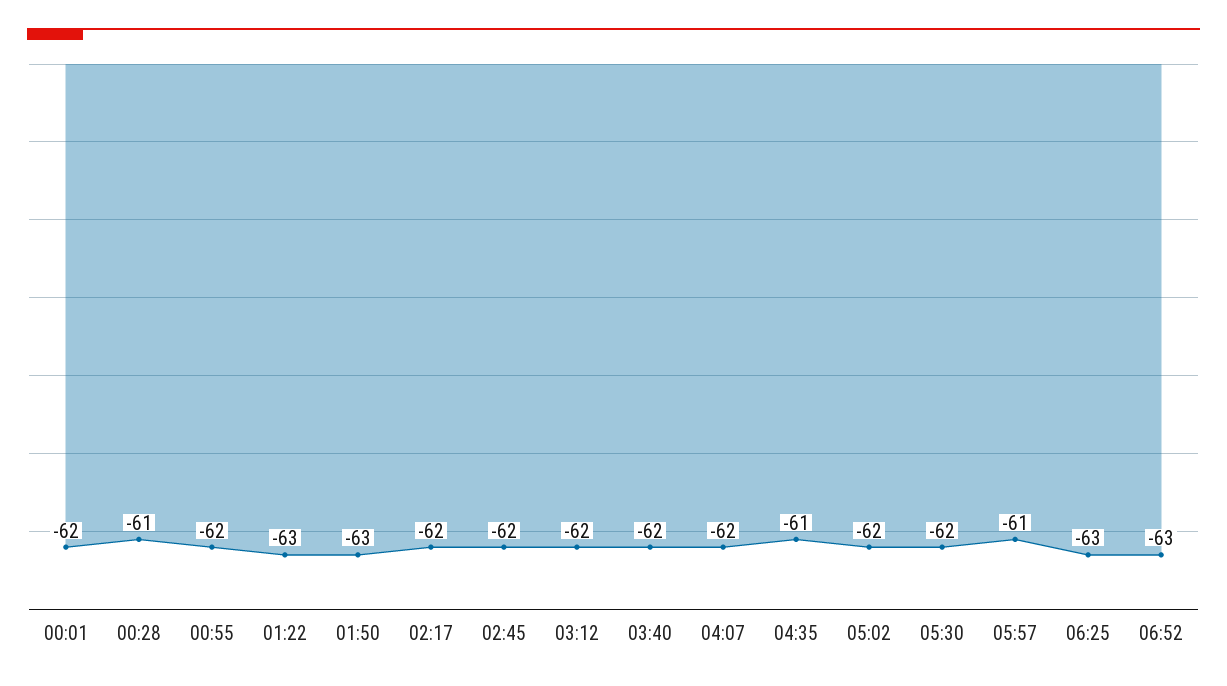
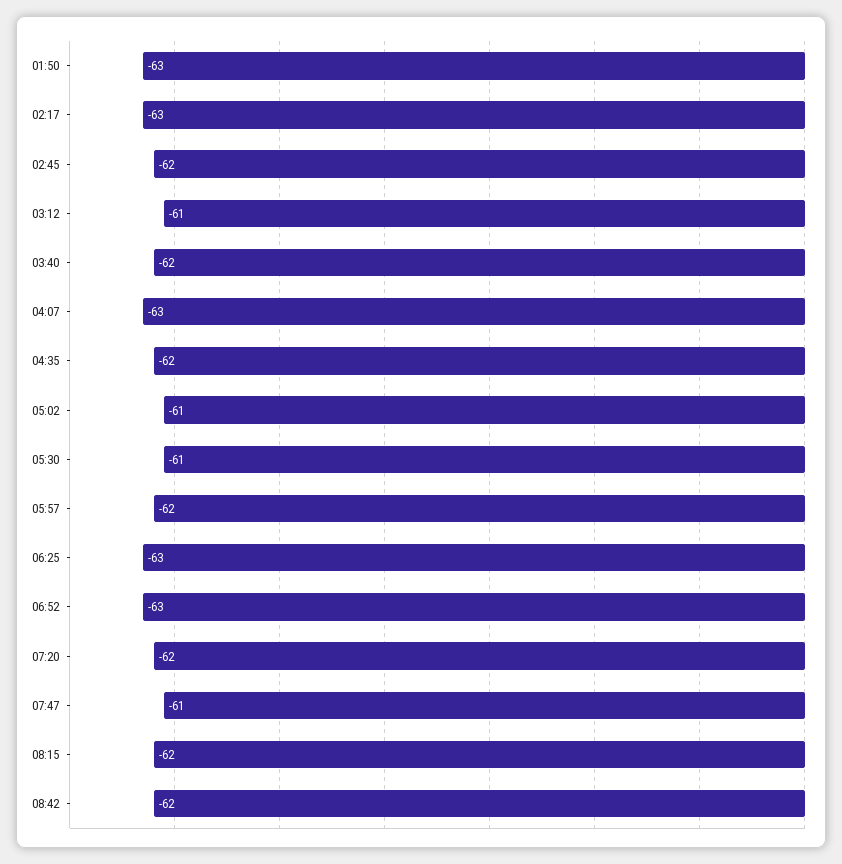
00:01: -62 -> none
00:28: -61 -> none
00:55: -62 -> none
01:22: -63 -> none
02:17: -62 -> -63
03:12: -62 -> -61
04:07: -62 -> -63
04:35: -61 -> -62
05:02: -62 -> -61
05:30: -62 -> -61
05:57: -61 -> -62
07:20: none -> -62
07:47: none -> -61
08:15: none -> -62
08:42: none -> -62

